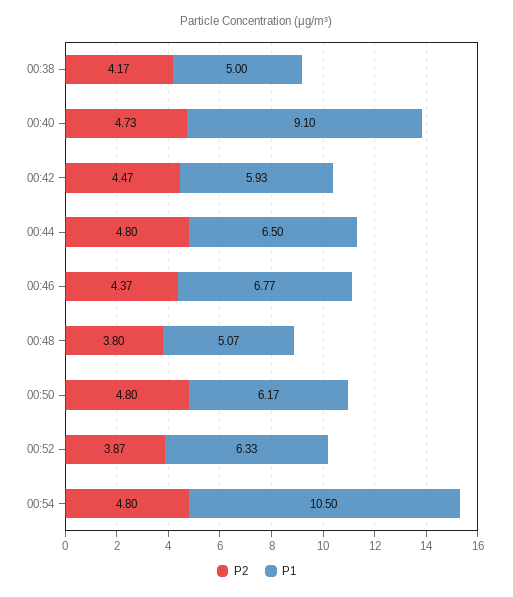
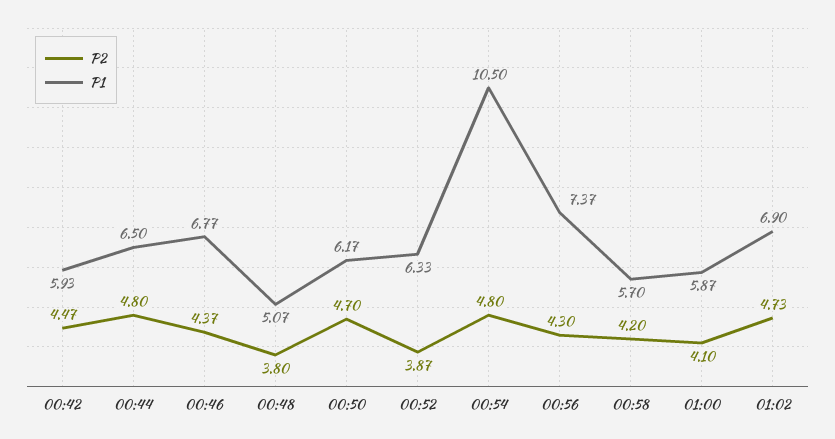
P2, 00:38: 4.17 -> none
P1, 00:38: 5 -> none
P2, 00:40: 4.73 -> none
P1, 00:40: 9.1 -> none
P2, 00:50: 4.8 -> 4.7
P2, 00:56: none -> 4.3
P1, 00:56: none -> 7.37
P2, 00:58: none -> 4.2
P1, 00:58: none -> 5.7
P2, 01:00: none -> 4.1
P1, 01:00: none -> 5.87
P2, 01:02: none -> 4.73
P1, 01:02: none -> 6.9

